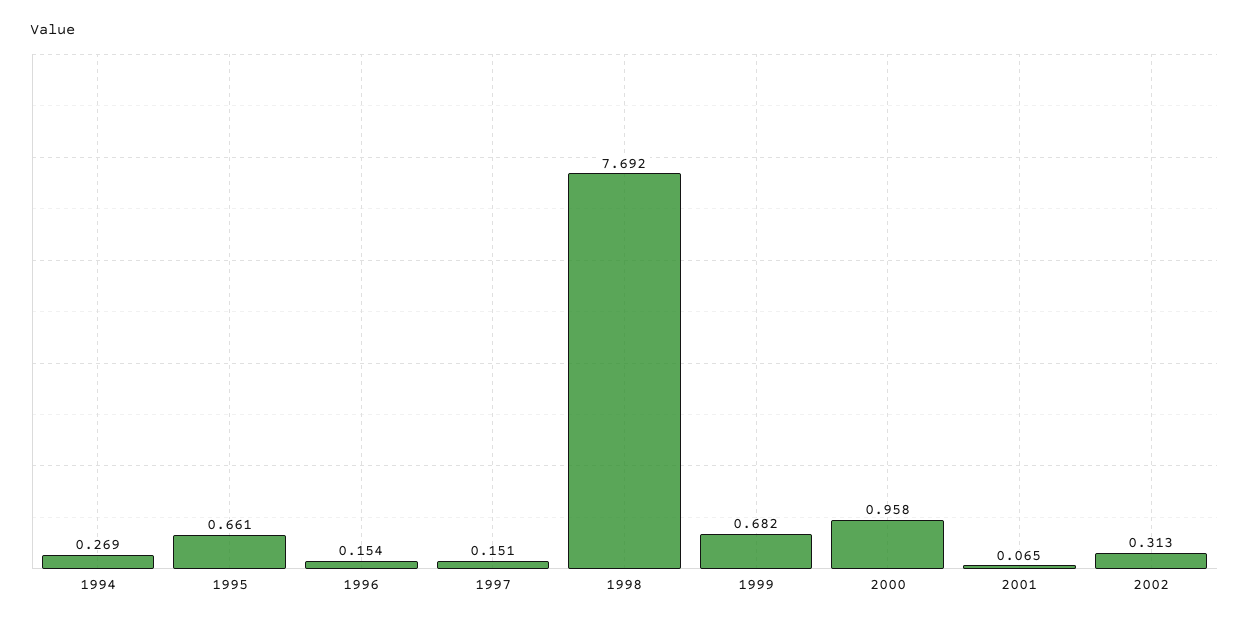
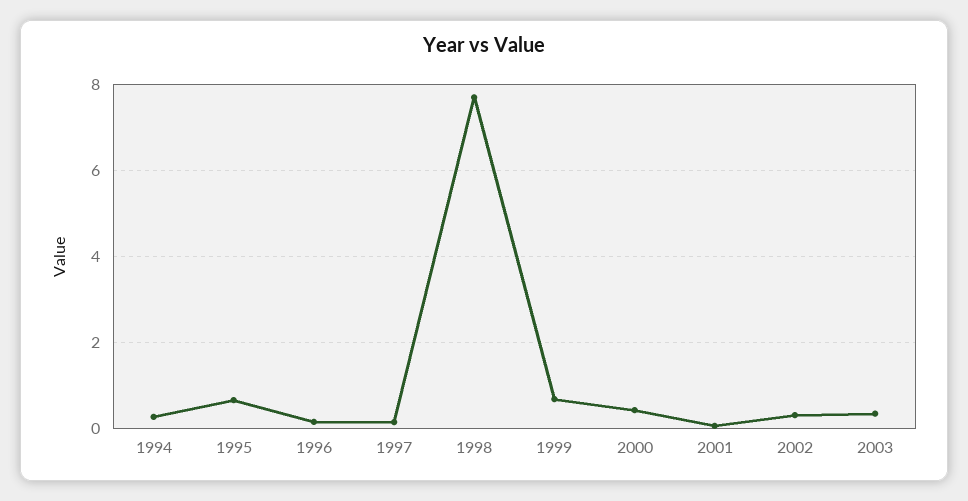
2000: 0.958 -> 0.4
2003: none -> 0.4

